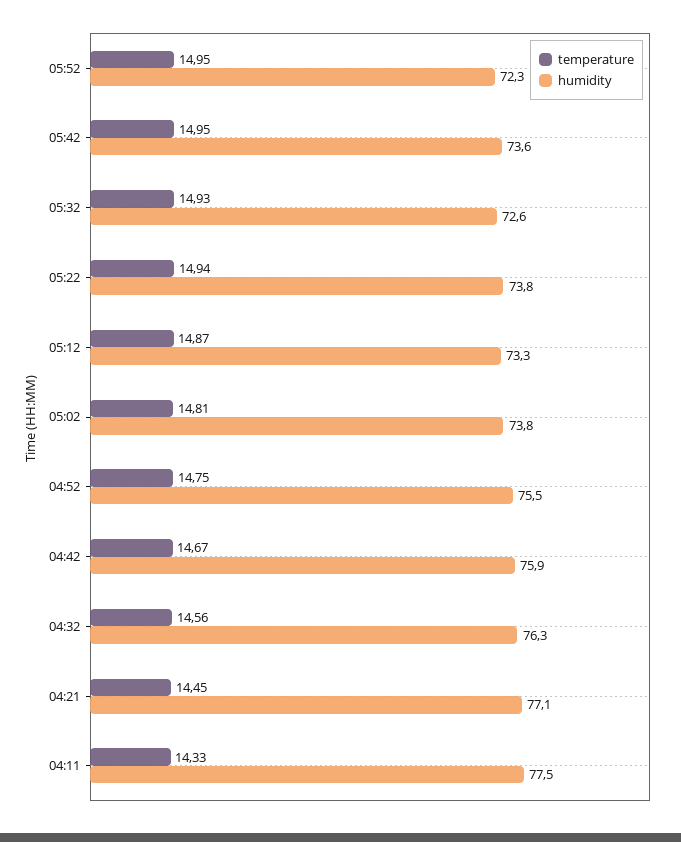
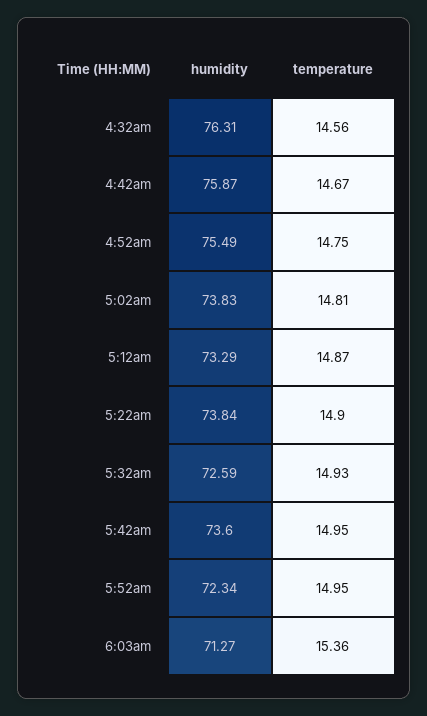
temperature, 05:22: 14.94 -> 14.9
temperature, 04:21: 14.45 -> none
humidity, 04:21: 77.1 -> none
temperature, 04:11: 14.33 -> none
humidity, 04:11: 77.5 -> none
humidity, 6:03am: none -> 71.27
temperature, 6:03am: none -> 15.36

